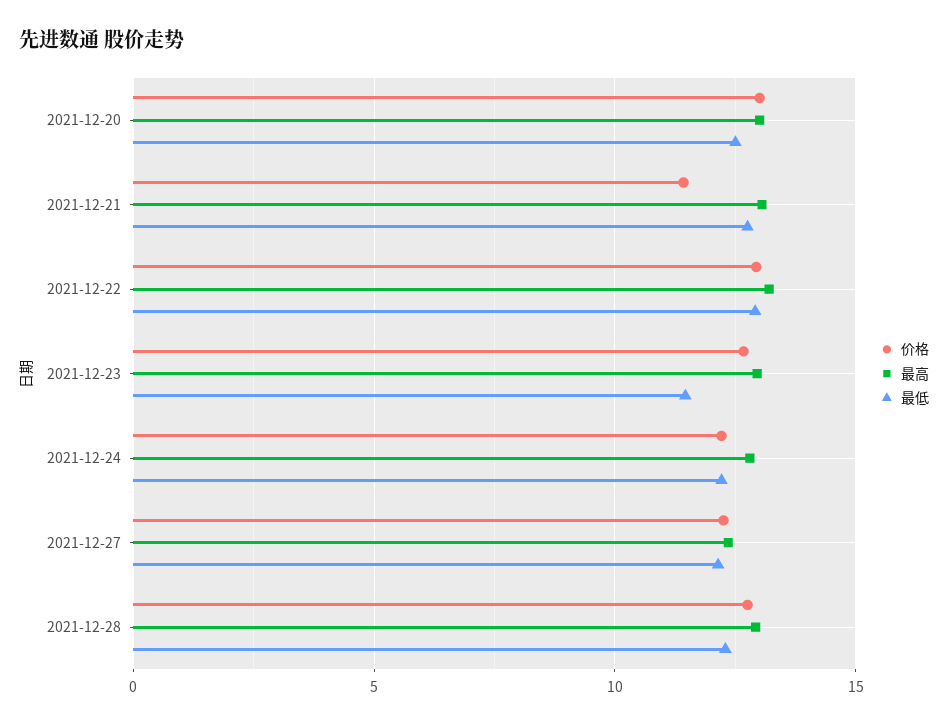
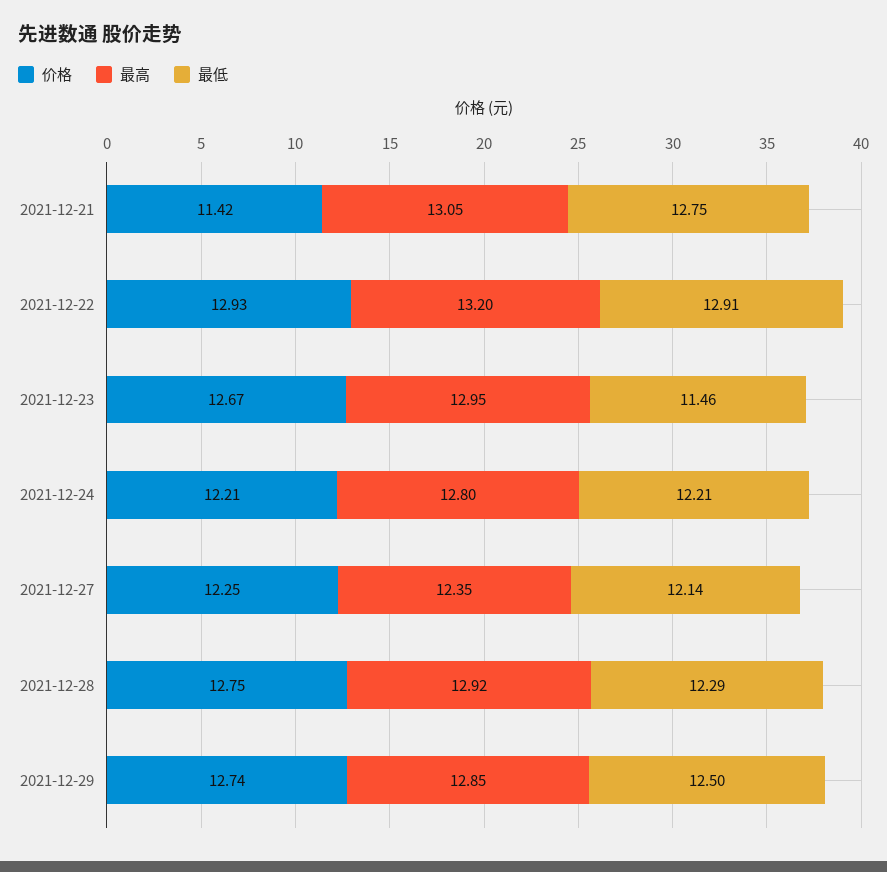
价格, 2021-12-20: 13 -> none
最高, 2021-12-20: 13 -> none
最低, 2021-12-20: 12.5 -> none
价格, 2021-12-29: none -> 12.74
最高, 2021-12-29: none -> 12.85
最低, 2021-12-29: none -> 12.5

